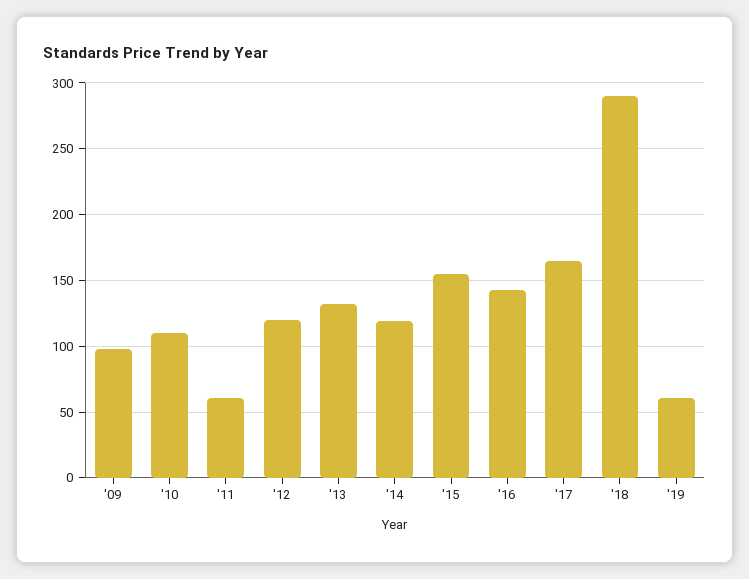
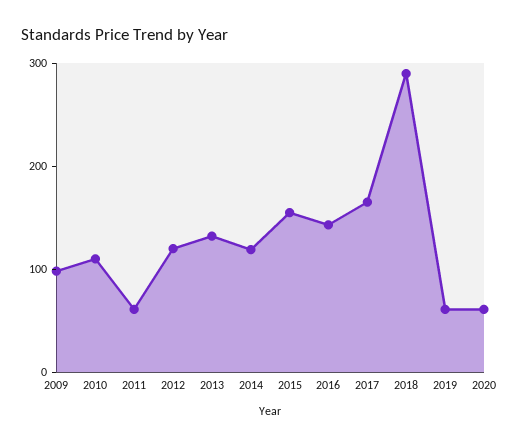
2020: none -> 60

